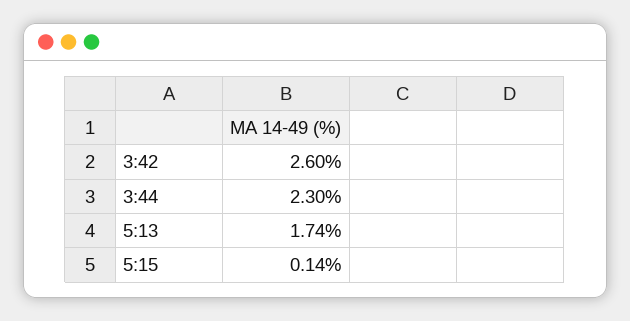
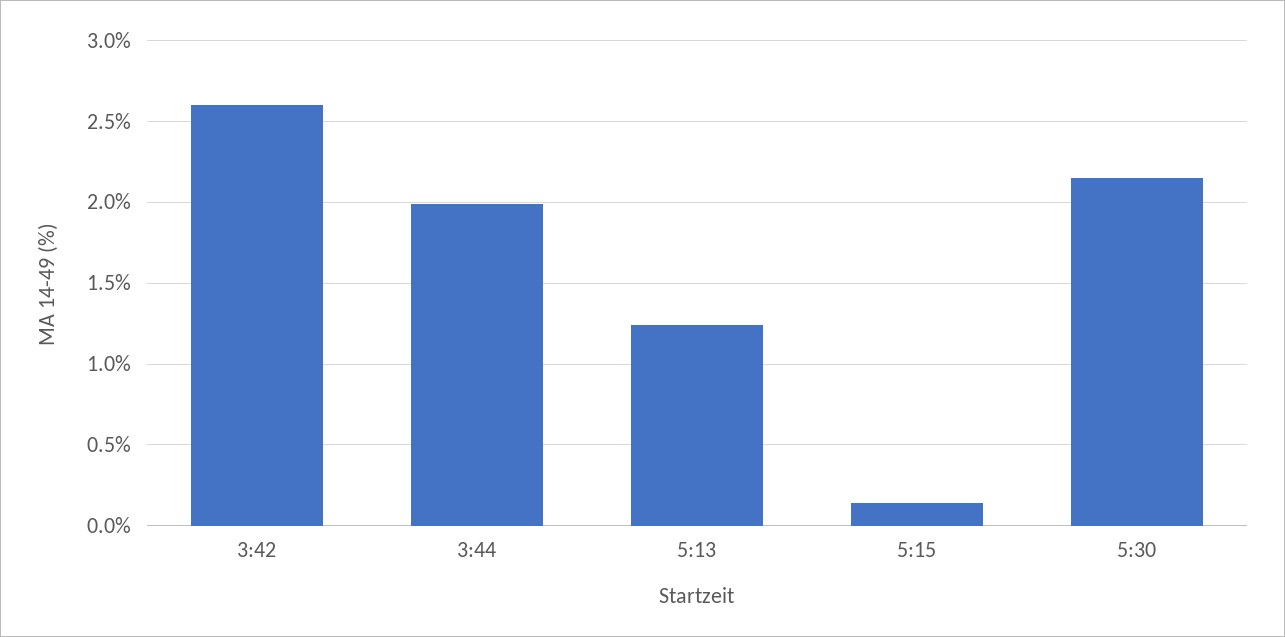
3:44: 2.3 -> 2
5:13: 1.74 -> 1.25
5:30: none -> 2.15

